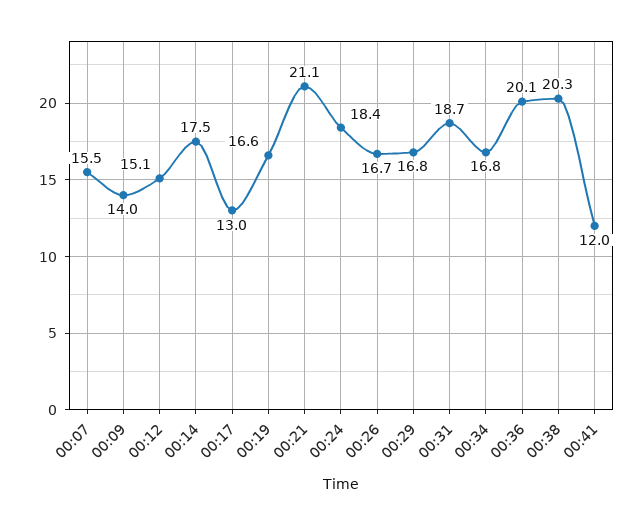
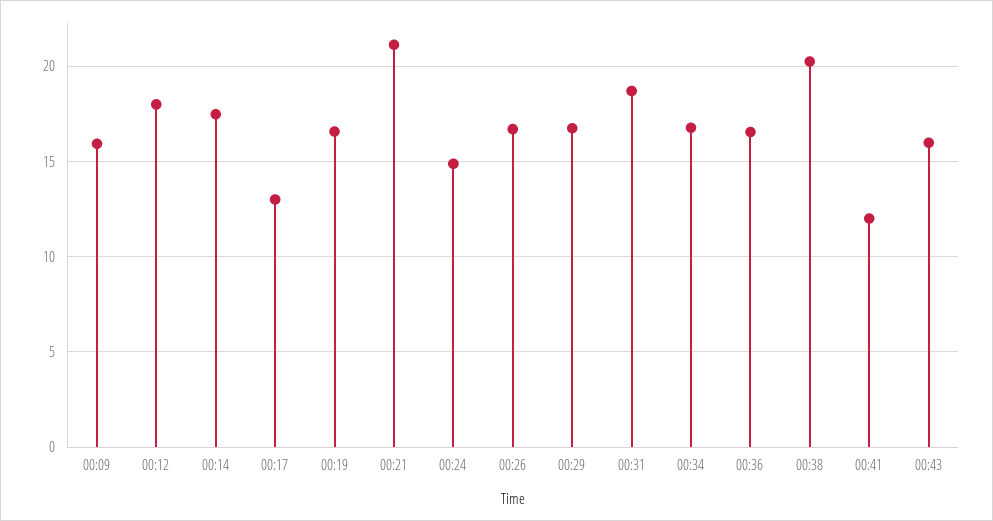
00:07: 15.5 -> none
00:09: 14 -> 16
00:12: 15.1 -> 18
00:24: 18.4 -> 15
00:36: 20.1 -> 16.5
00:43: none -> 16

